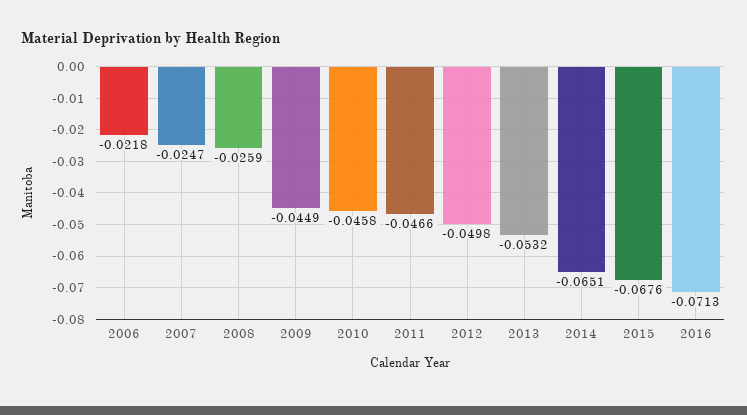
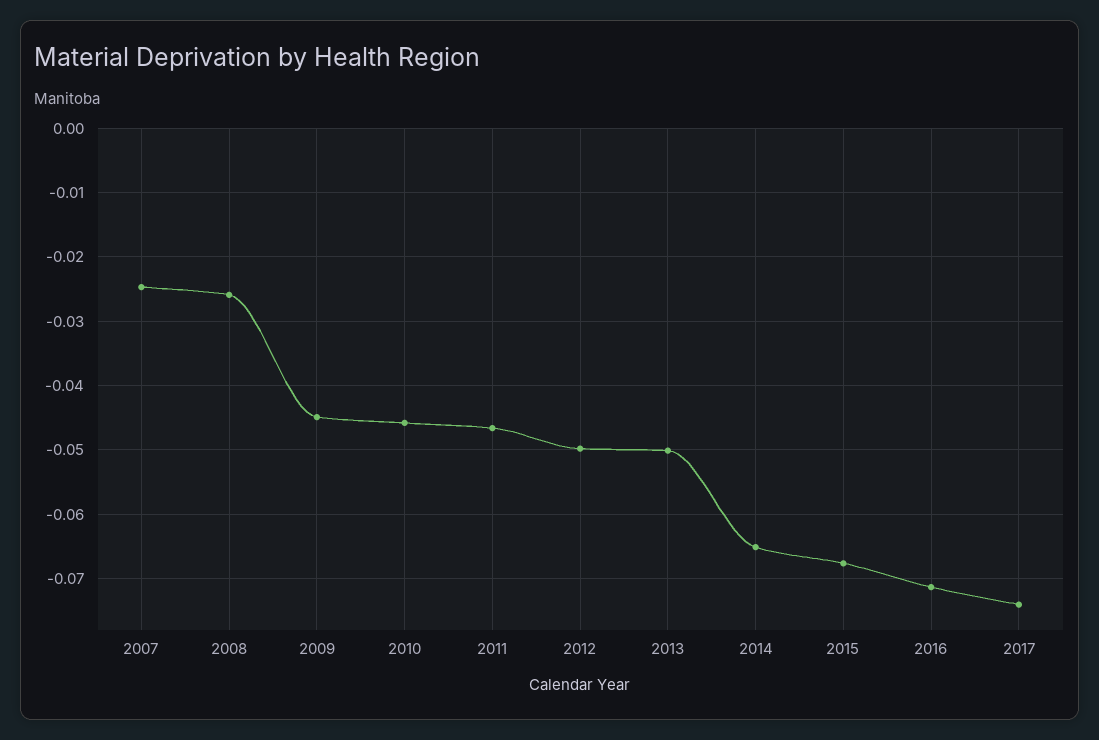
2006: -0.0218 -> none
2013: -0.0532 -> -0.05
2017: none -> -0.074

